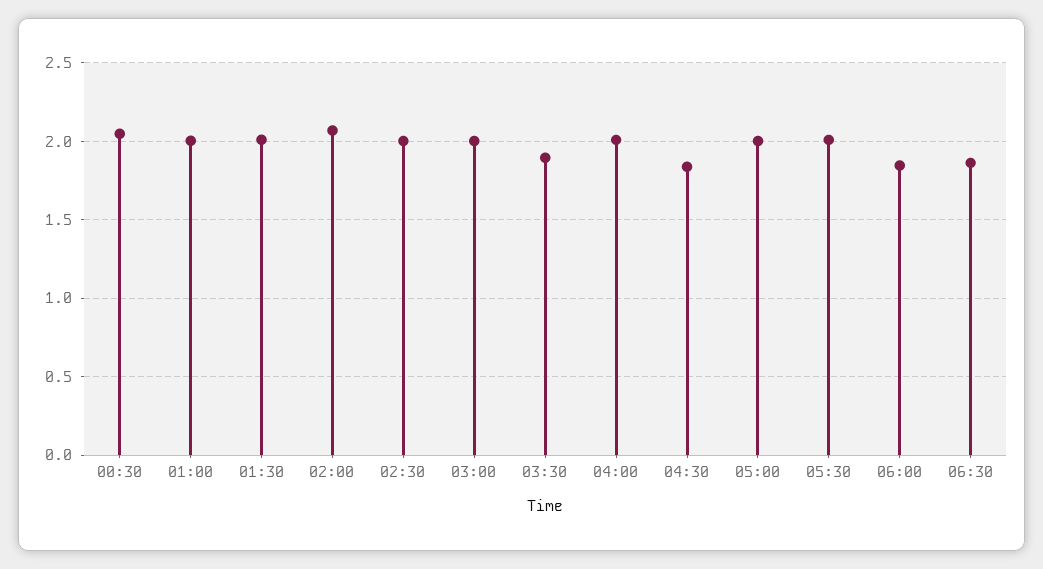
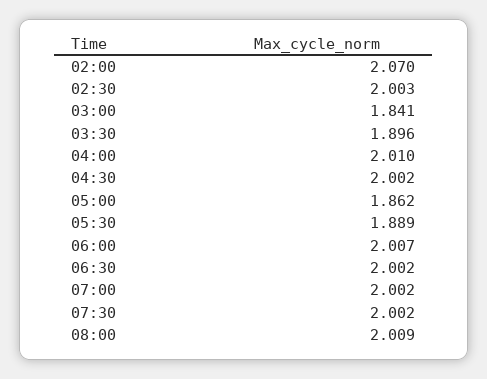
00:30: 2.05 -> none
01:00: 2 -> none
01:30: 2 -> none
03:00: 2 -> 1.841
04:30: 1.85 -> 2.002
05:00: 2 -> 1.862
05:30: 2 -> 1.889
06:00: 1.85 -> 2.007
06:30: 1.85 -> 2.002
07:00: none -> 2.002
07:30: none -> 2.002
08:00: none -> 2.009

